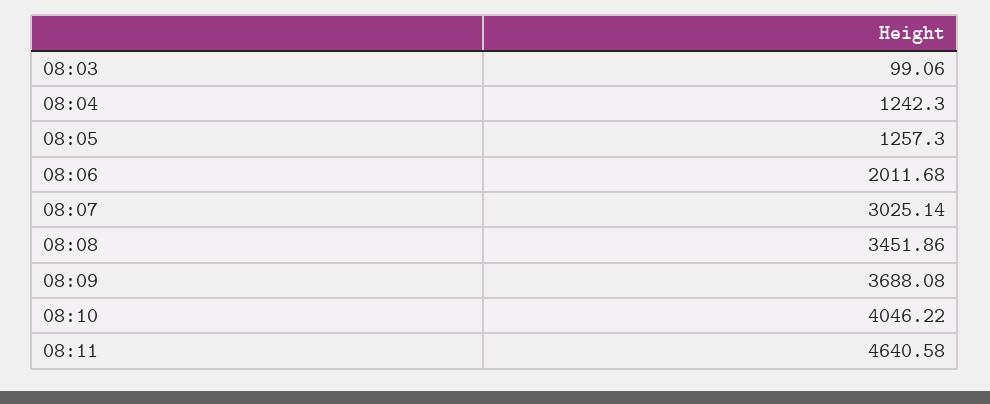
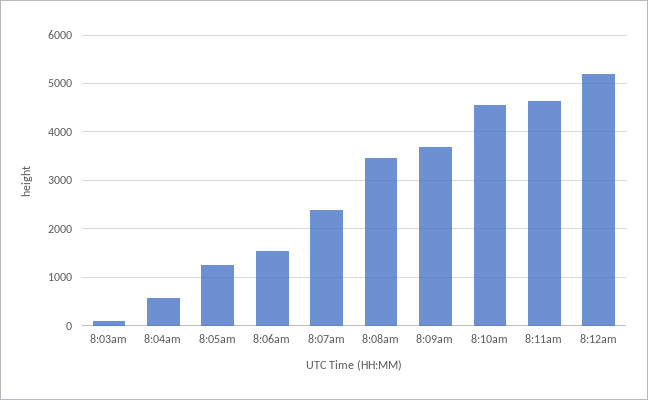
08:04: 1242.3 -> 600
08:06: 2011.68 -> 1600
08:07: 3025.14 -> 2400
08:10: 4046.22 -> 4600
8:12am: none -> 5200

